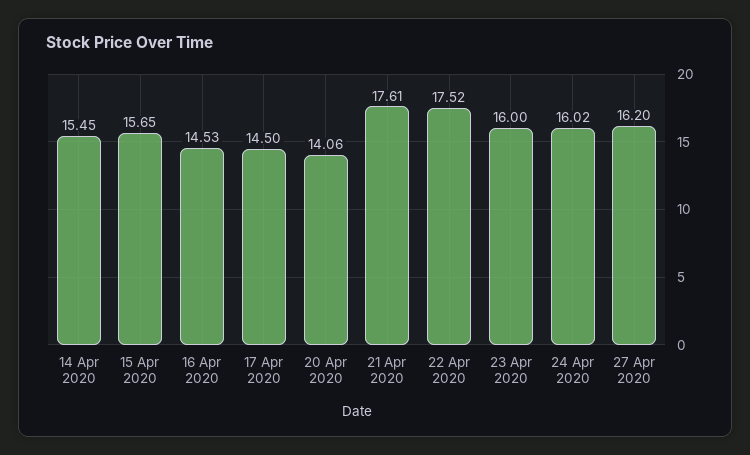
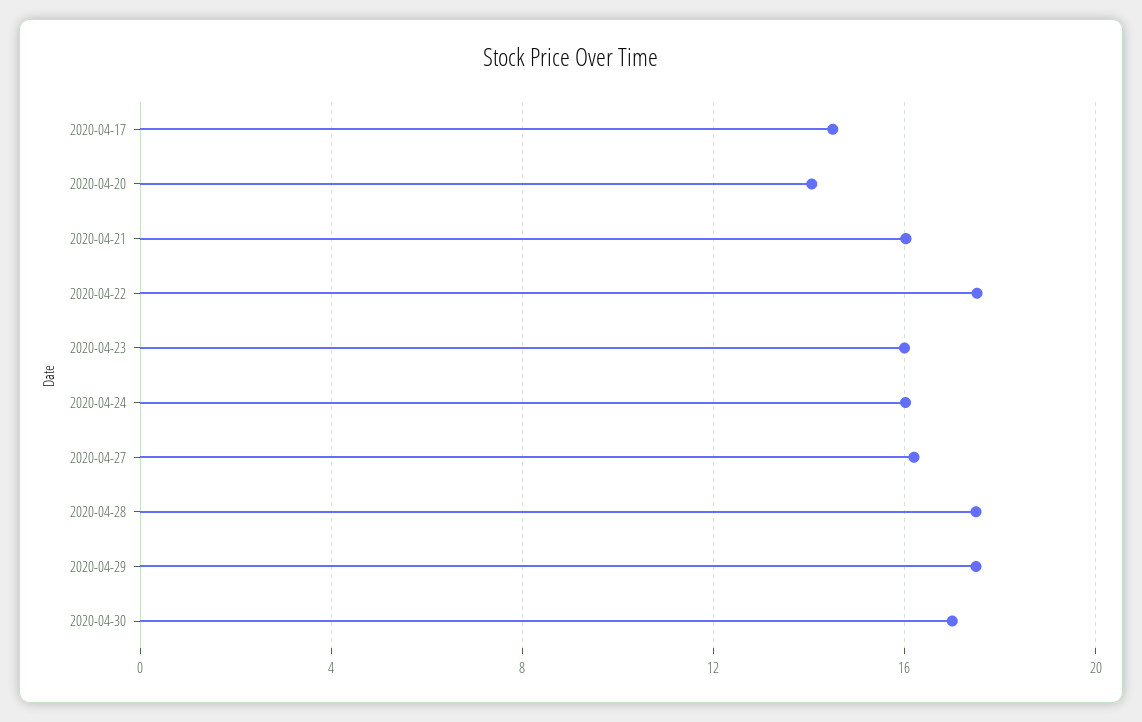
14 Apr 2020: 15.45 -> none
15 Apr 2020: 15.65 -> none
16 Apr 2020: 14.53 -> none
21 Apr 2020: 17.61 -> 16
2020-04-28: none -> 17.5
2020-04-29: none -> 17.5
2020-04-30: none -> 17

